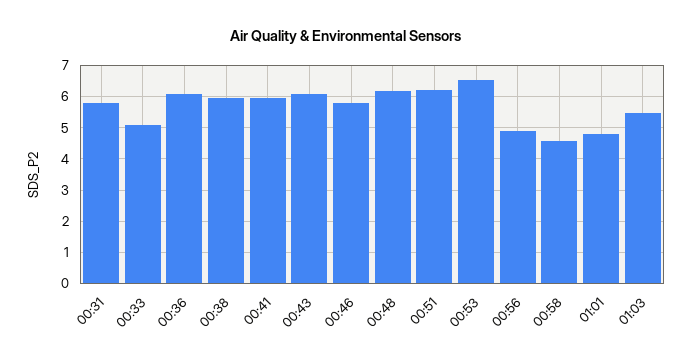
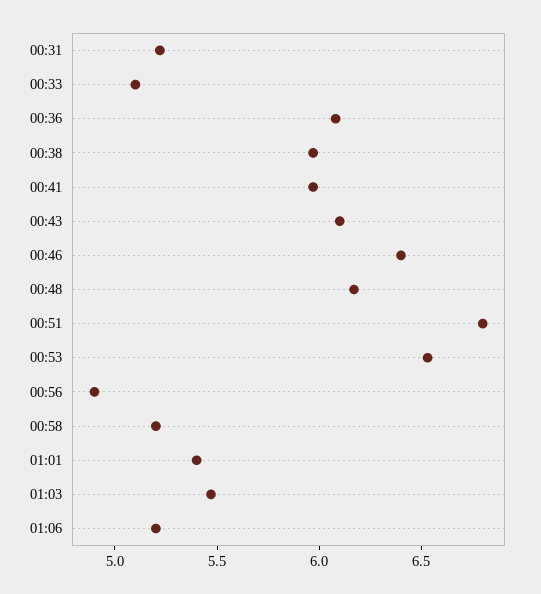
00:31: 5.8 -> 5.2
00:46: 5.8 -> 6.4
00:51: 6.2 -> 6.8
00:58: 4.6 -> 5.2
01:01: 4.8 -> 5.4
01:06: none -> 5.2

